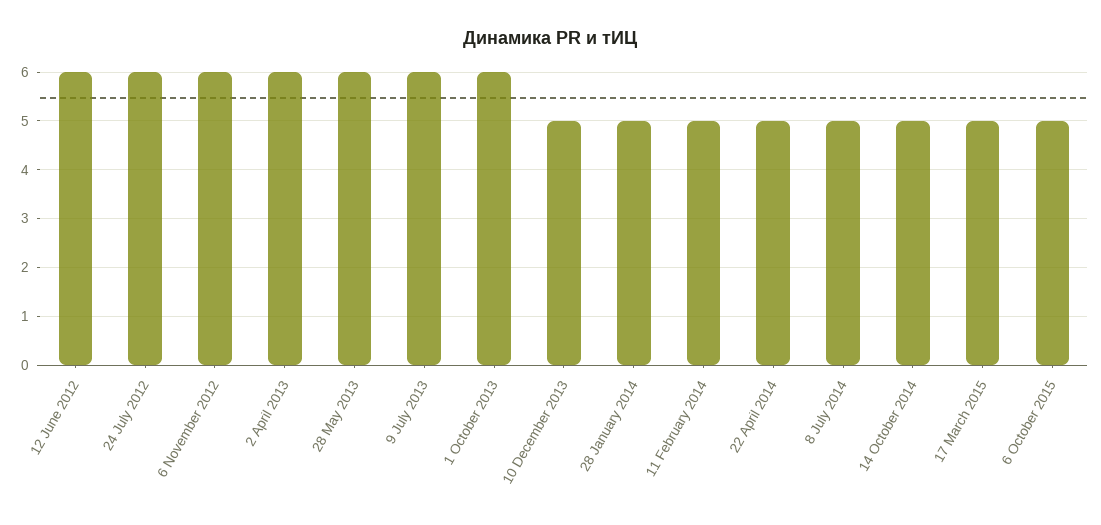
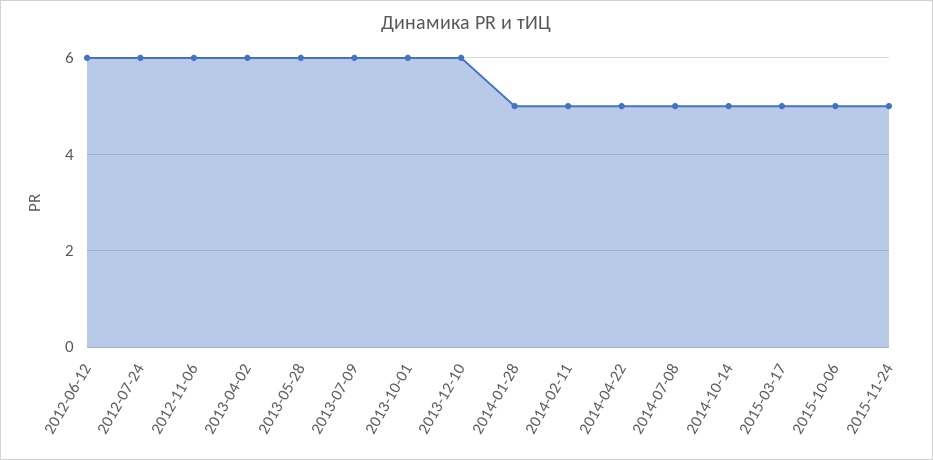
10 December 2013: 5 -> 6
2015-11-24: none -> 5

